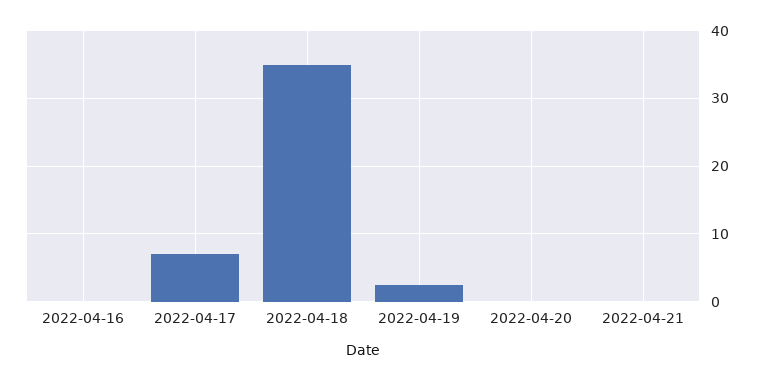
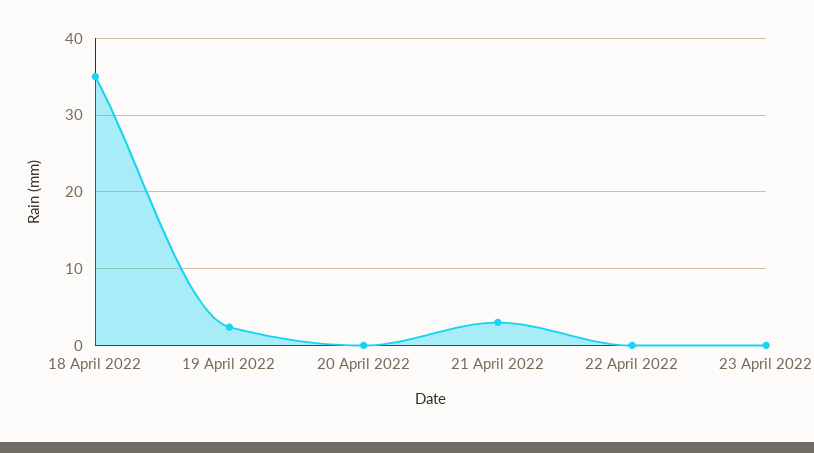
2022-04-16: 0 -> none
2022-04-17: 7 -> none
2022-04-21: 0 -> 3
22 April 2022: none -> 0
23 April 2022: none -> 0

